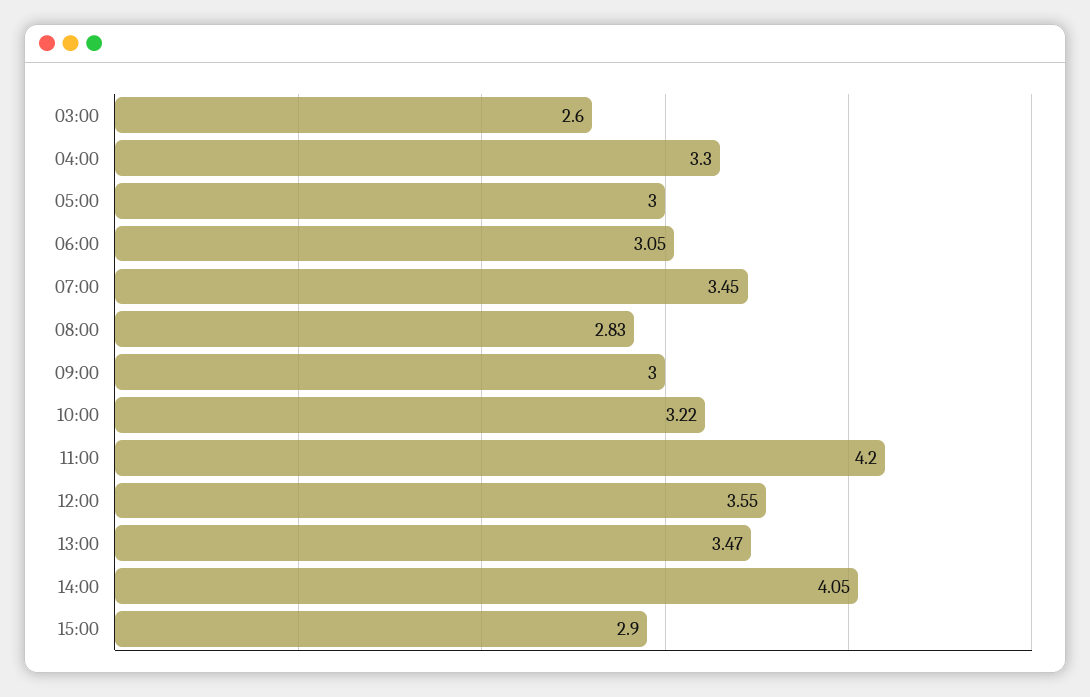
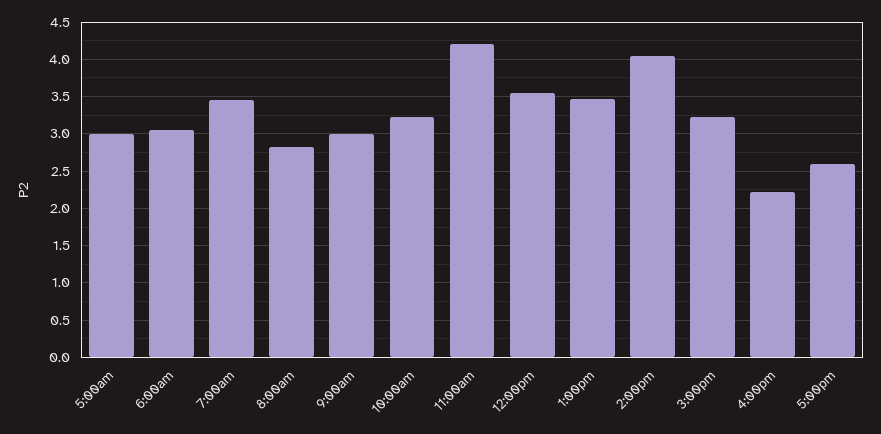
03:00: 2.6 -> none
04:00: 3.3 -> none
15:00: 2.9 -> 3.2
4:00pm: none -> 2.2
5:00pm: none -> 2.6

